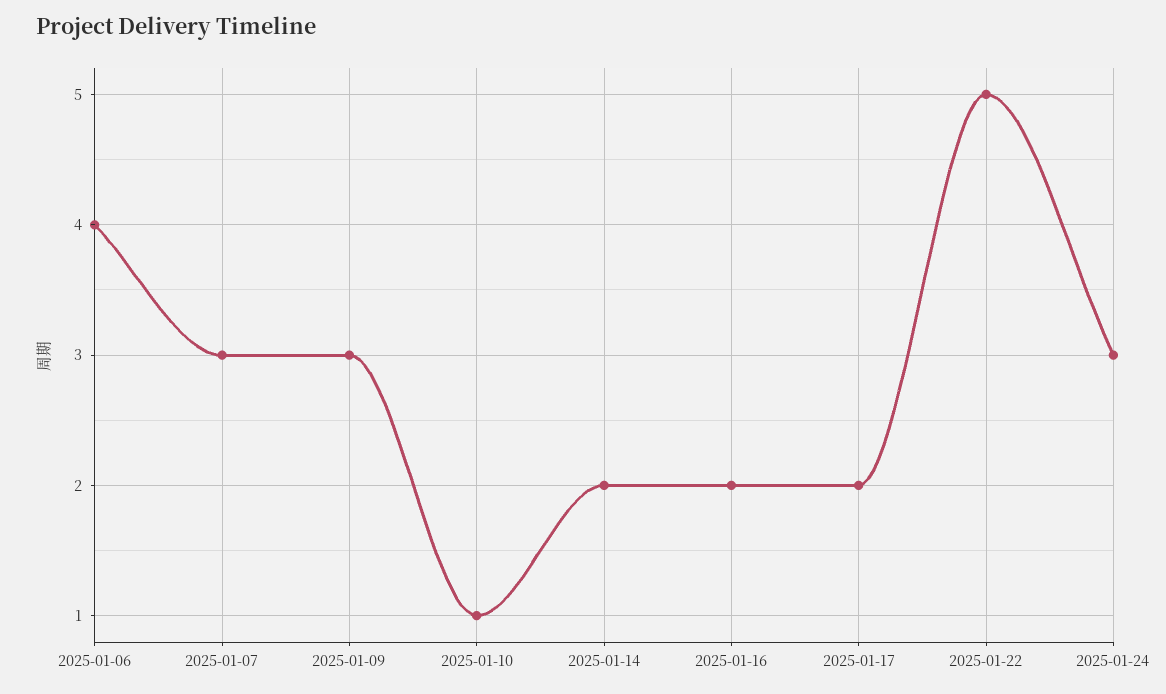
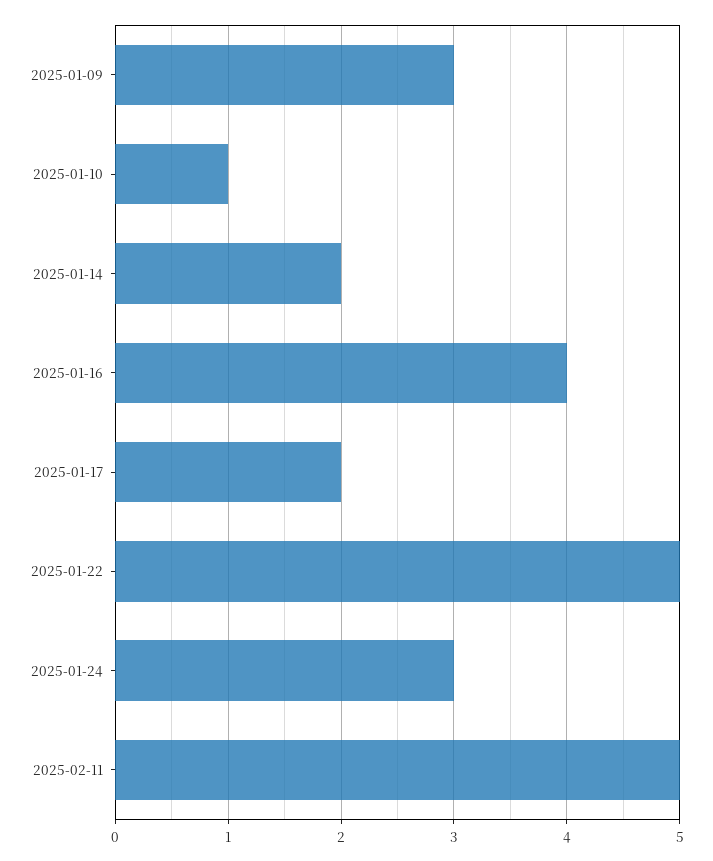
2025-01-06: 4 -> none
2025-01-07: 3 -> none
2025-01-16: 2 -> 4
2025-02-11: none -> 5

